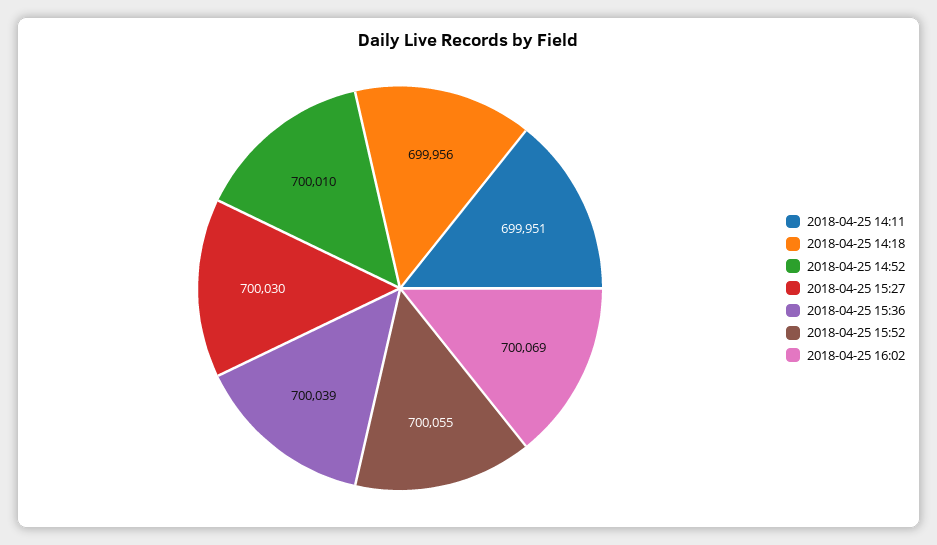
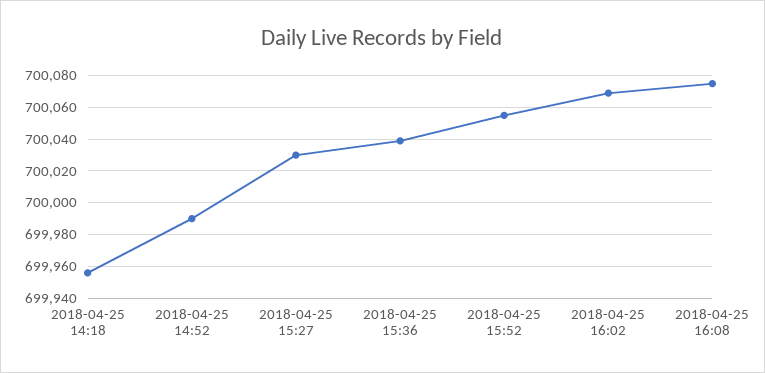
2018-04-25 14:11: 699951 -> none
2018-04-25 14:52: 700010 -> 699990
2018-04-25 16:08: none -> 700075

